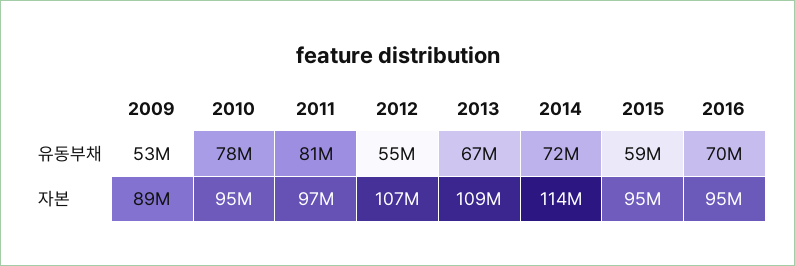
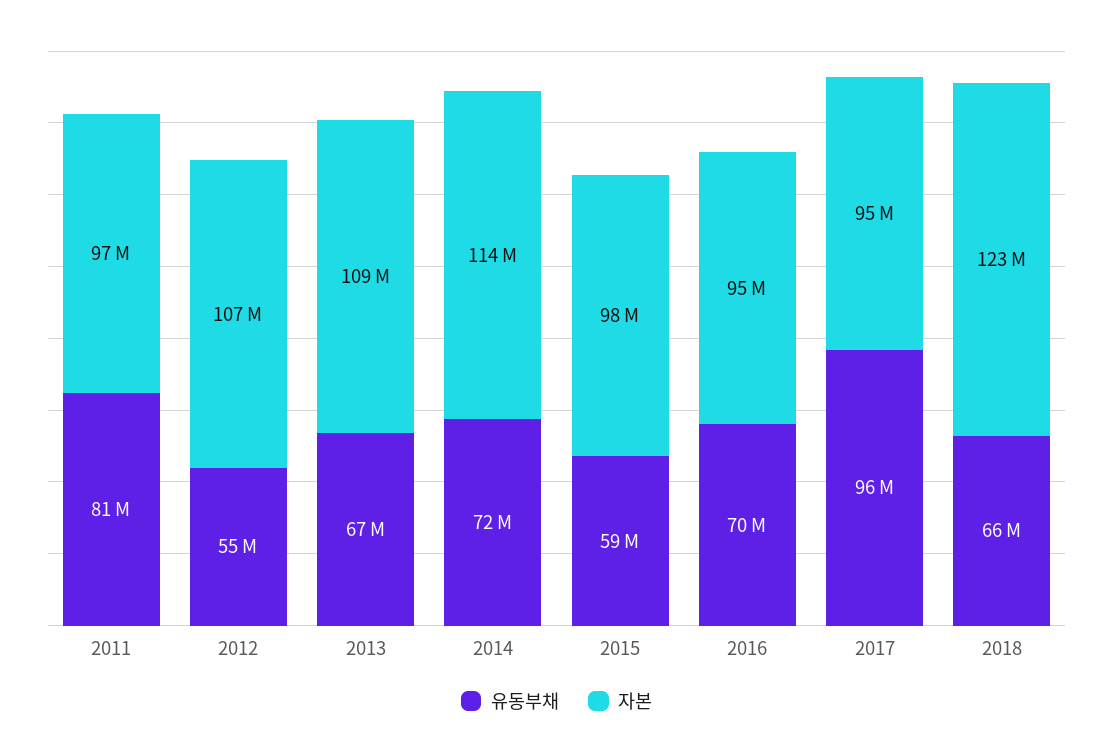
유동부채, 2009: 53000000 -> none
유동부채, 2010: 78000000 -> none
자본, 2009: 89000000 -> none
자본, 2010: 95000000 -> none
자본, 2015: 95000000 -> 98000000
유동부채, 2017: none -> 96000000
자본, 2017: none -> 95000000
유동부채, 2018: none -> 66000000
자본, 2018: none -> 123000000

